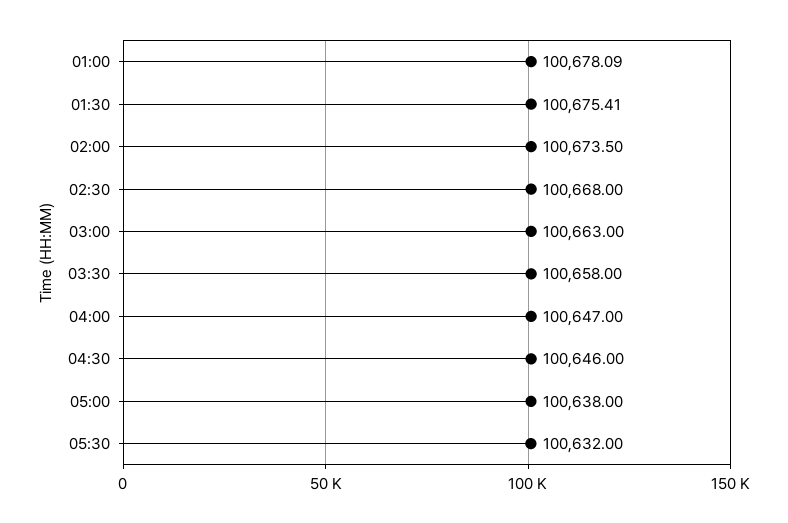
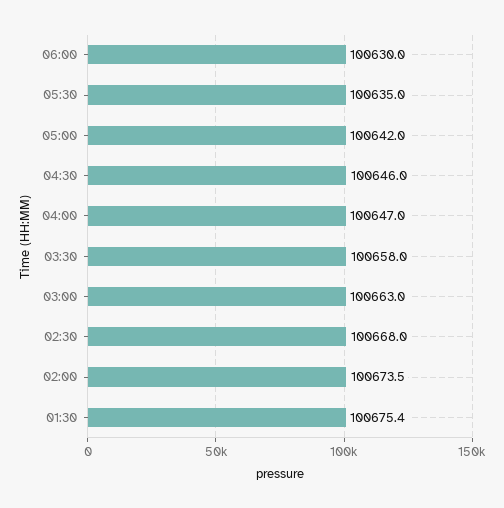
01:00: 100678.09 -> none
05:00: 100638 -> 100642
05:30: 100632 -> 100635
06:00: none -> 100630

